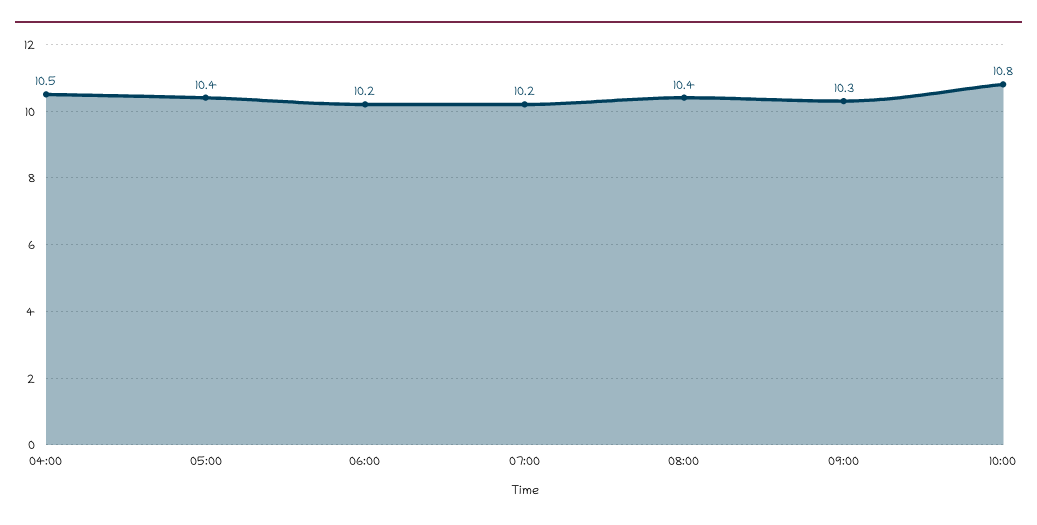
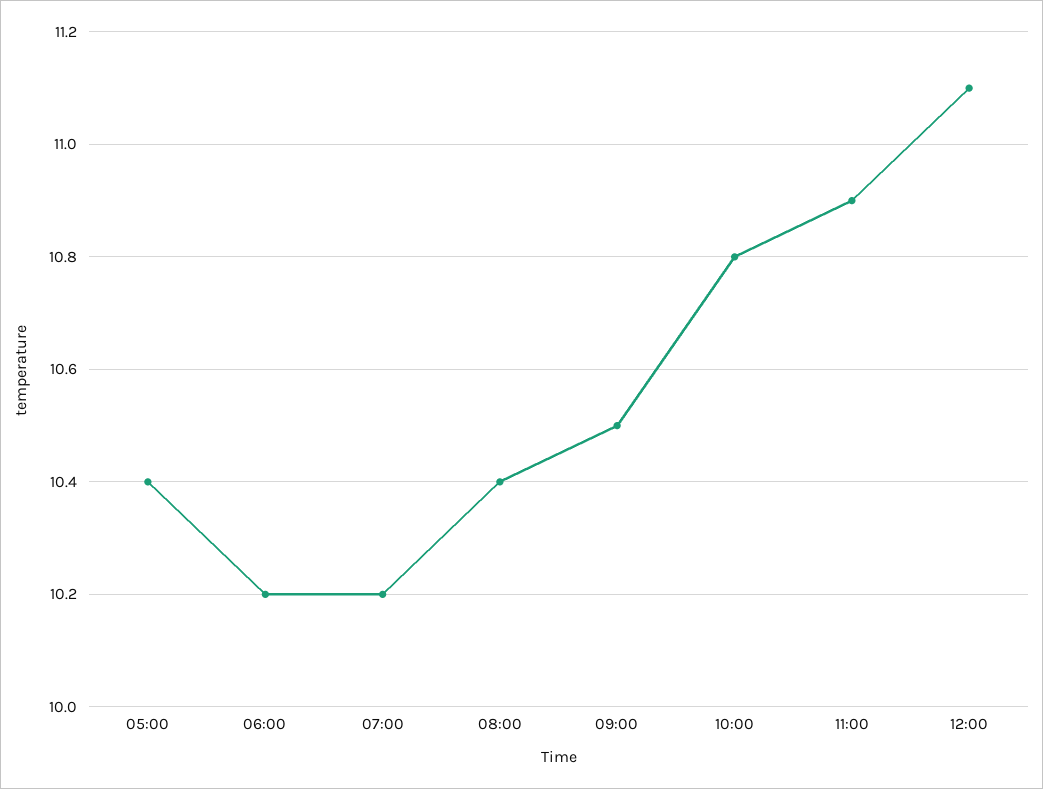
04:00: 10.5 -> none
09:00: 10.3 -> 10.5
11:00: none -> 10.9
12:00: none -> 11.1

